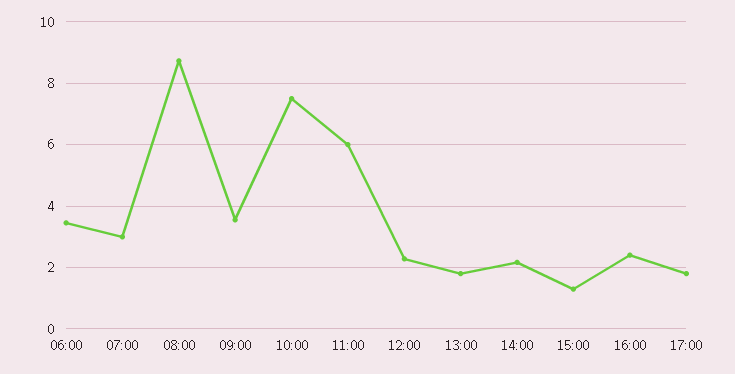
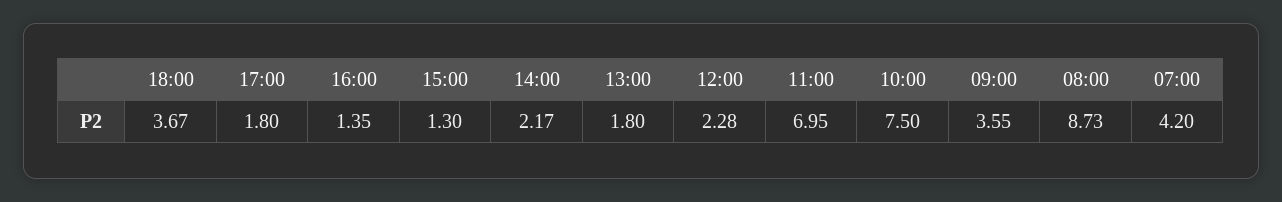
06:00: 3.4 -> none
07:00: 3 -> 4.2
11:00: 6 -> 6.95
16:00: 2.4 -> 1.35
18:00: none -> 3.67

